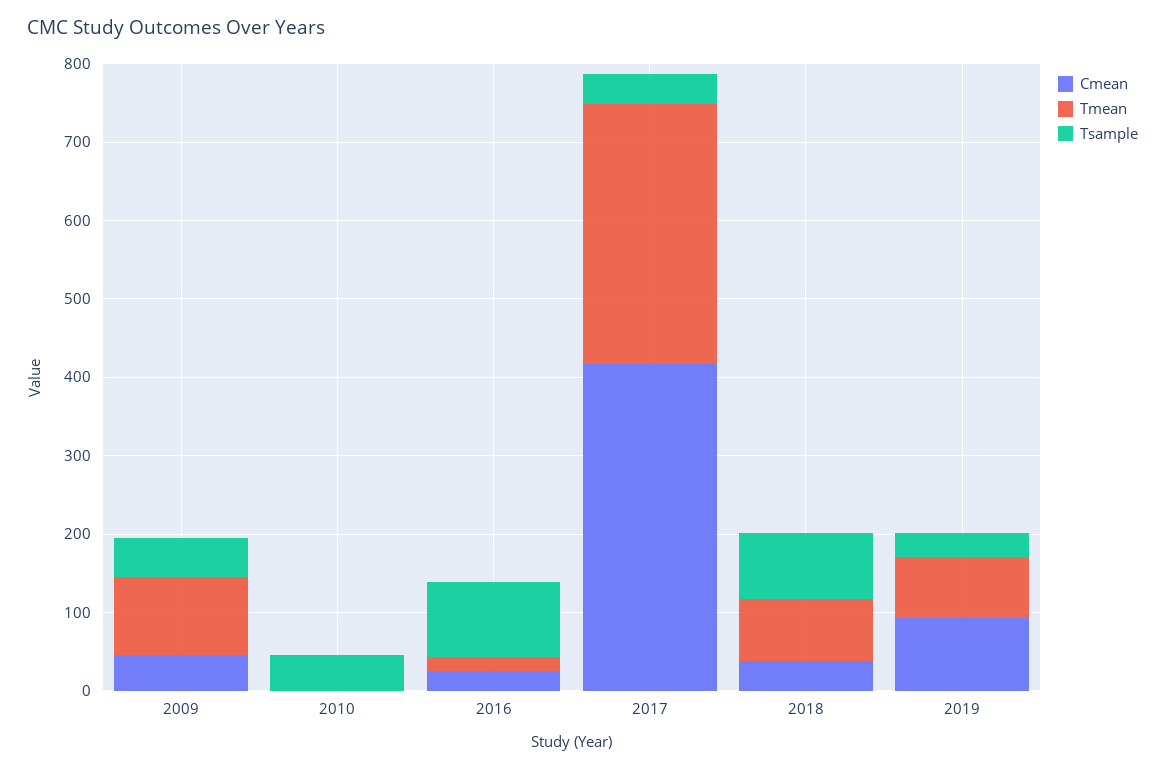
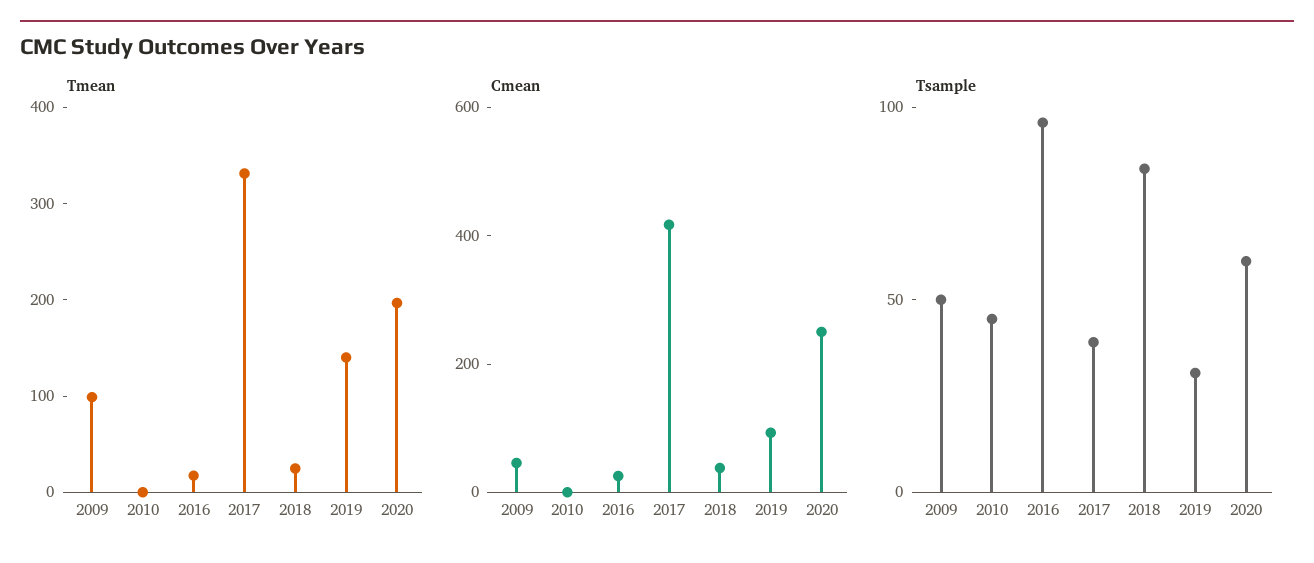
Tmean, 2018: 80 -> 20
Tmean, 2019: 80 -> 140
Tmean, 2020: none -> 200
Cmean, 2020: none -> 250
Tsample, 2020: none -> 60

